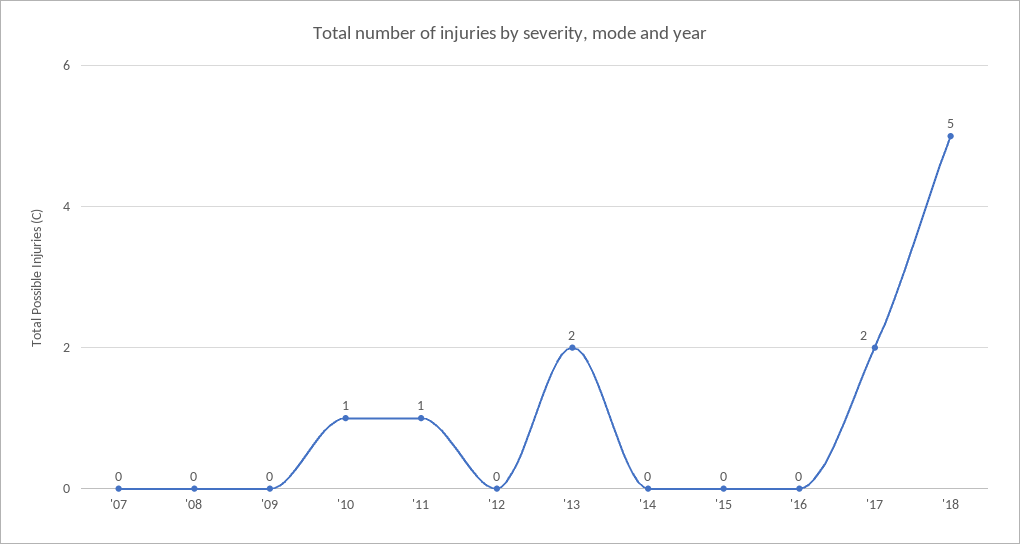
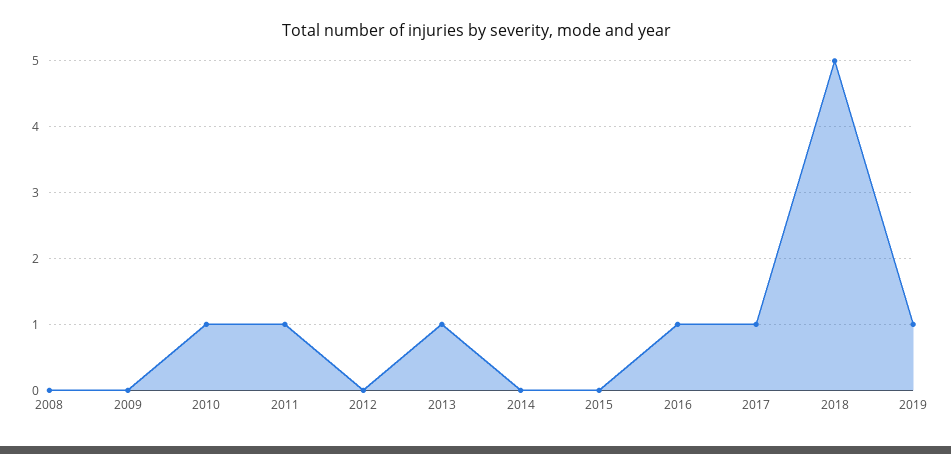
'07: 0 -> none
'13: 2 -> 1
'16: 0 -> 1
'17: 2 -> 1
2019: none -> 1

